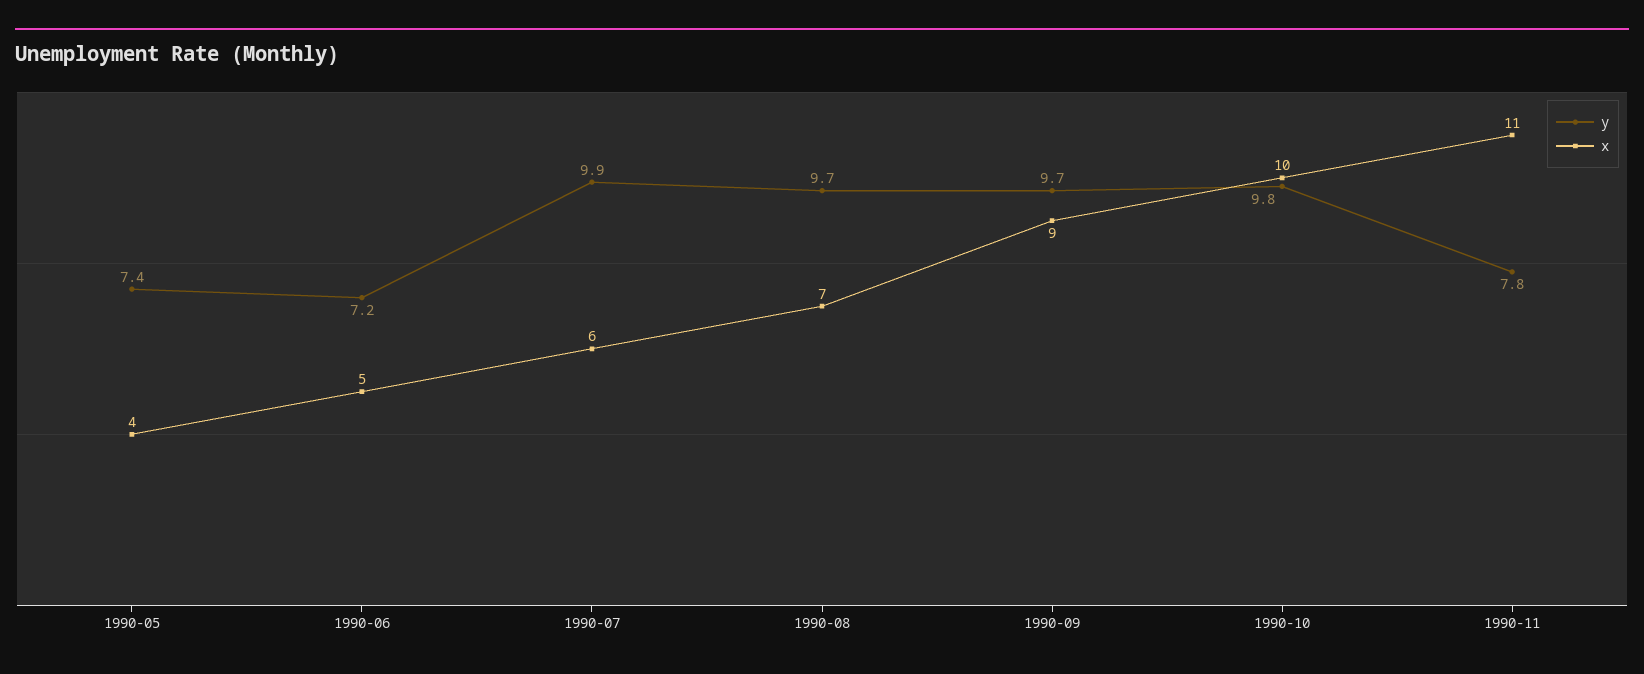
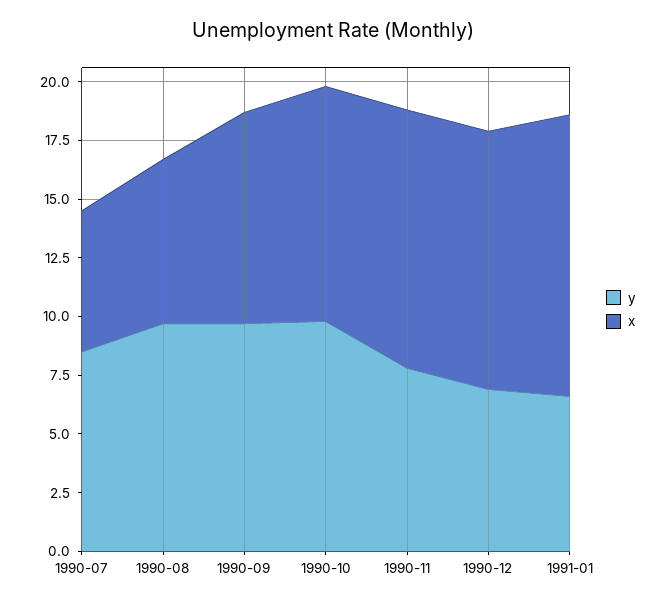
y, 1990-05: 7.4 -> none
x, 1990-05: 4 -> none
y, 1990-06: 7.2 -> none
x, 1990-06: 5 -> none
y, 1990-07: 9.9 -> 8.5
y, 1990-12: none -> 7
x, 1990-12: none -> 11
y, 1991-01: none -> 6.5
x, 1991-01: none -> 12

